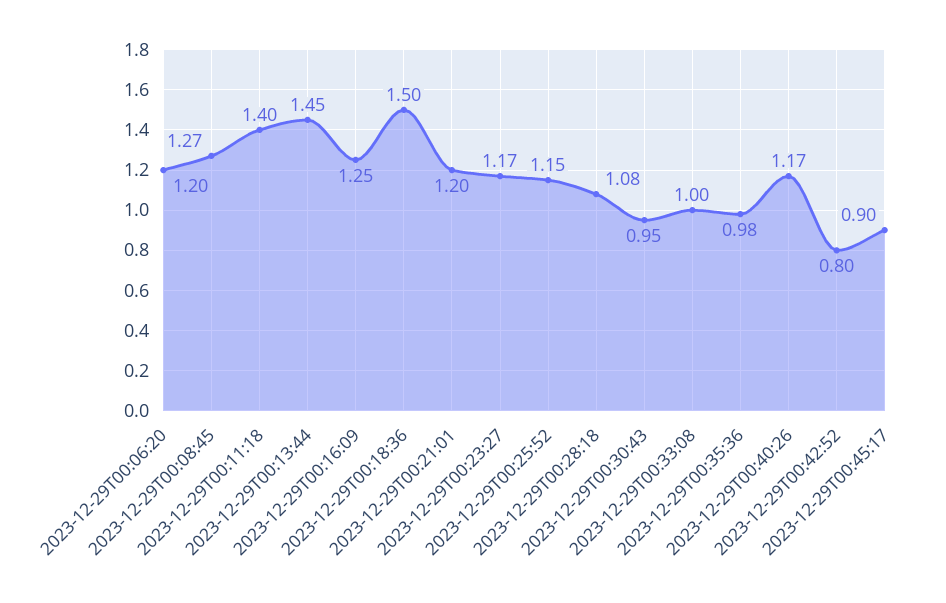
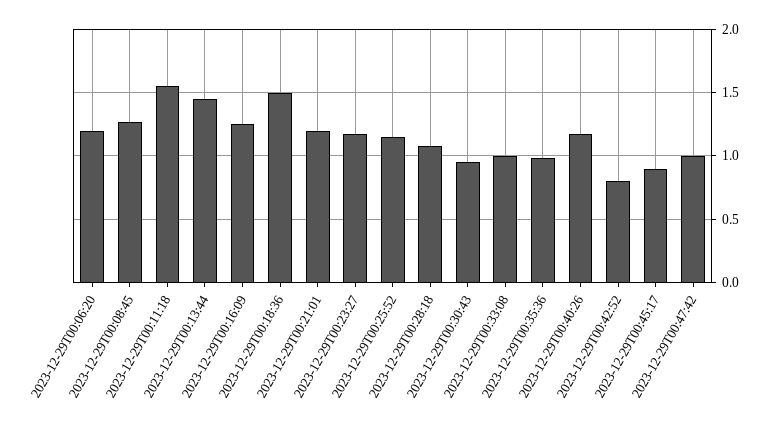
2023-12-29T00:11:18: 1.4 -> 1.55
2023-12-29T00:47:42: none -> 1

